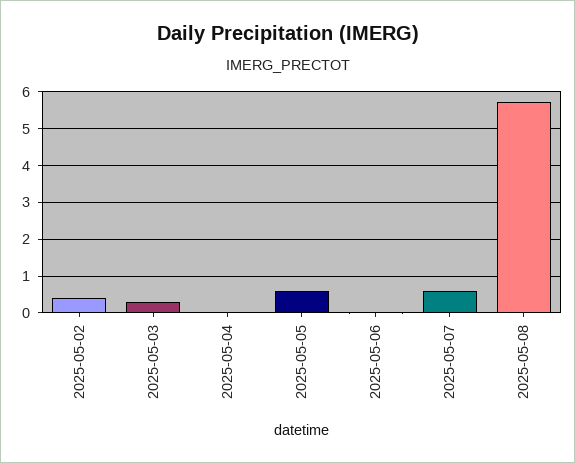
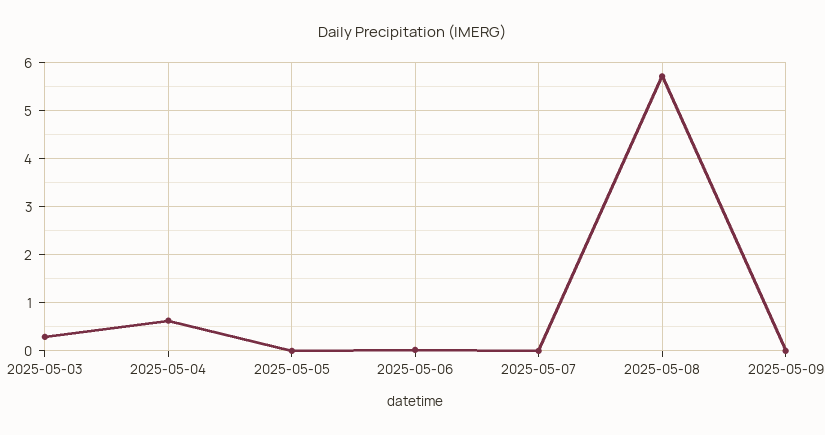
2025-05-02: 0.4 -> none
2025-05-04: 0 -> 0.6
2025-05-05: 0.6 -> 0
2025-05-07: 0.6 -> 0
2025-05-09: none -> 0

